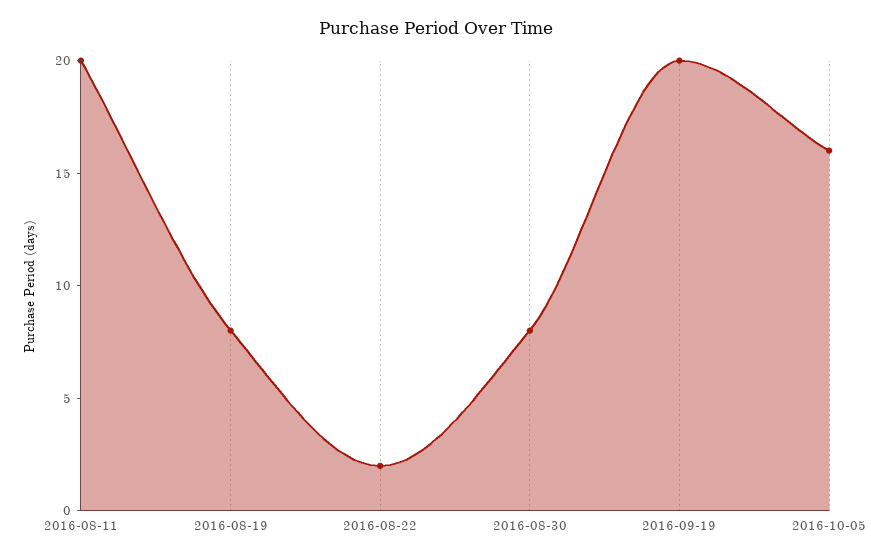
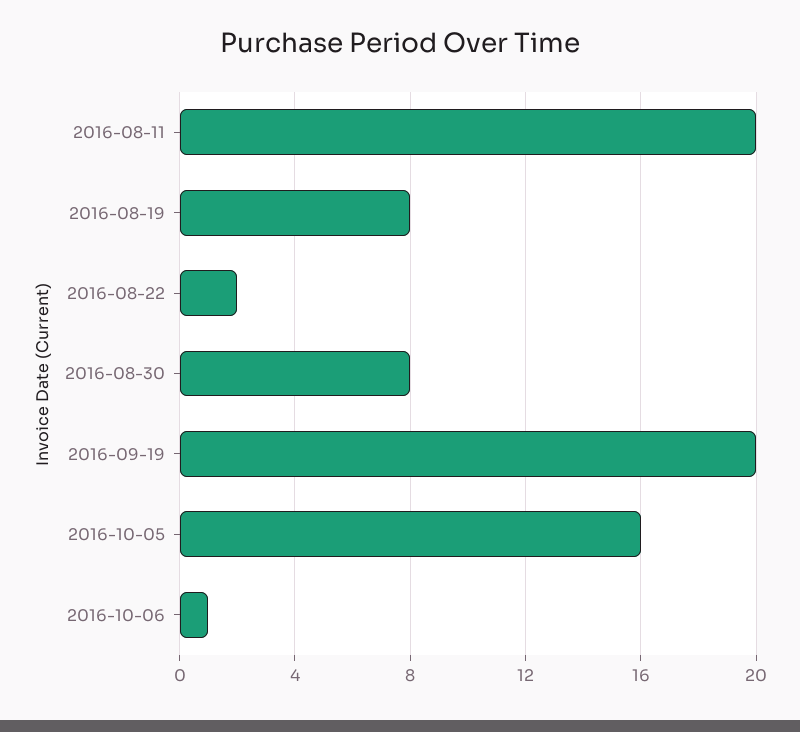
2016-10-06: none -> 1

